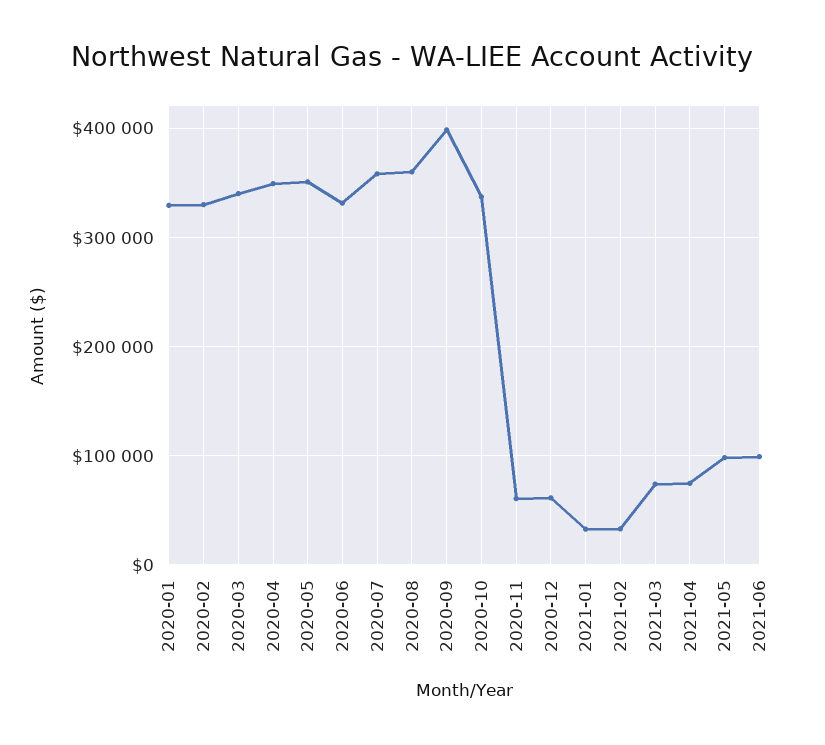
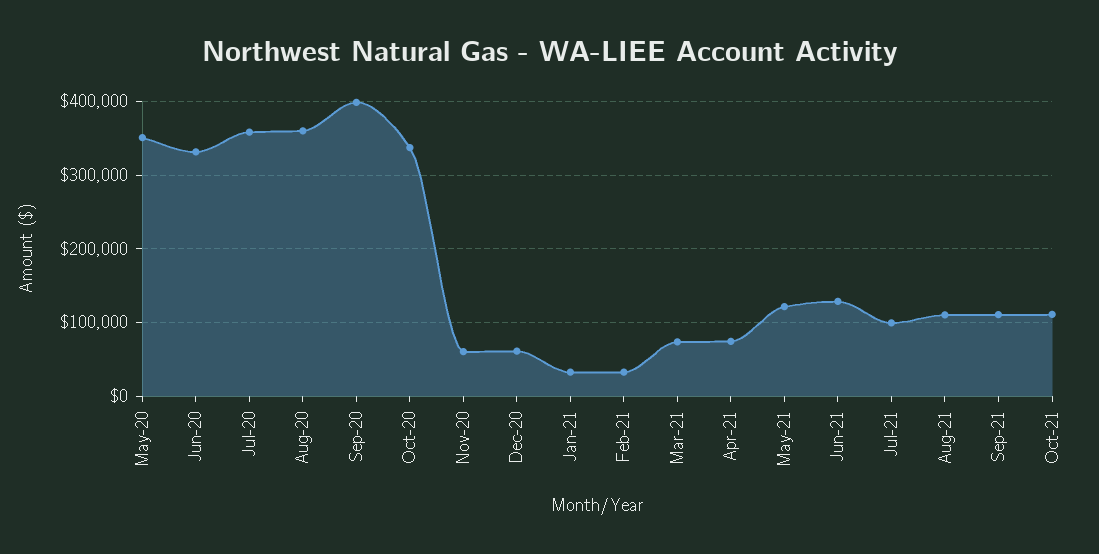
2020-01: 330000 -> none
2020-02: 330000 -> none
2020-03: 340000 -> none
2020-04: 350000 -> none
2021-05: 100000 -> 120000
2021-06: 100000 -> 130000
Jul-21: none -> 100000
Aug-21: none -> 110000
Sep-21: none -> 110000
Oct-21: none -> 110000

